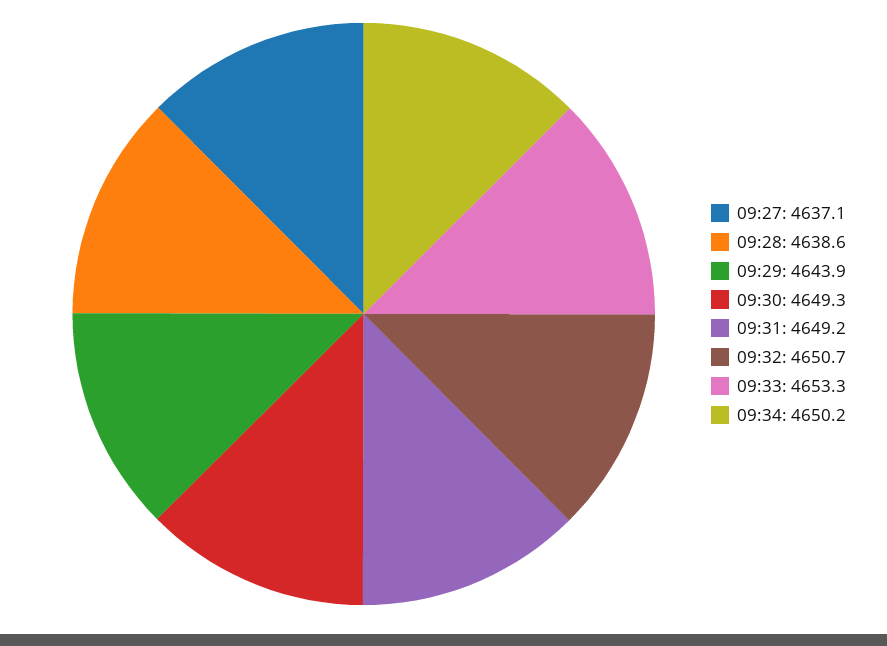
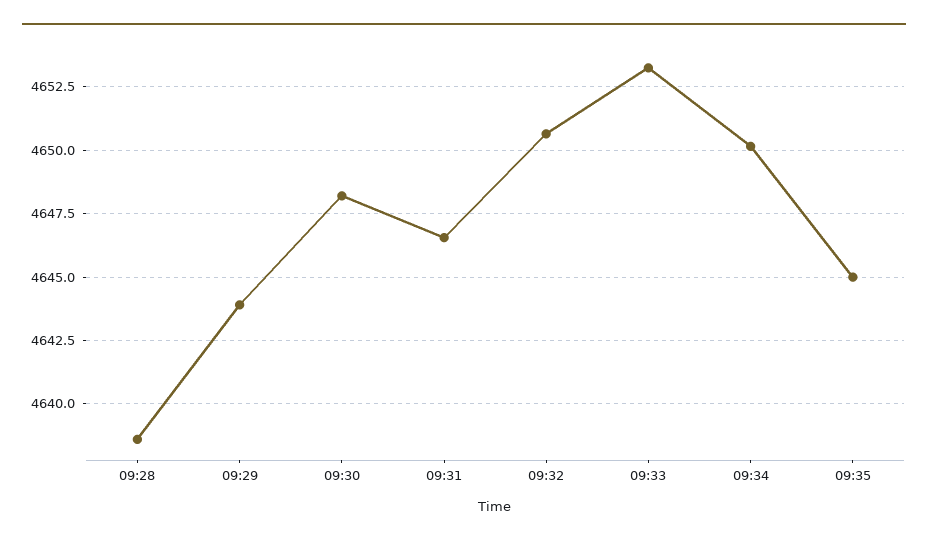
09:27: 4637.1 -> none
09:30: 4649.3 -> 4648.25
09:31: 4649.2 -> 4646.5
09:35: none -> 4645

